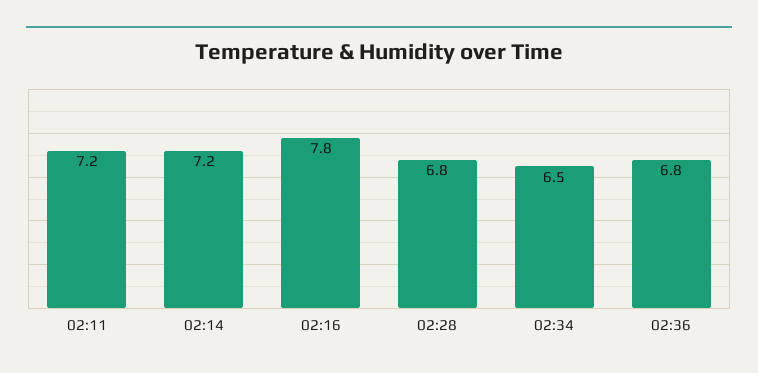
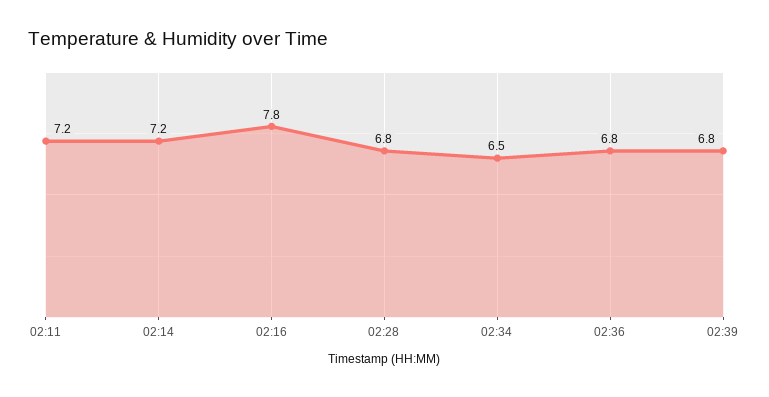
02:39: none -> 6.8

